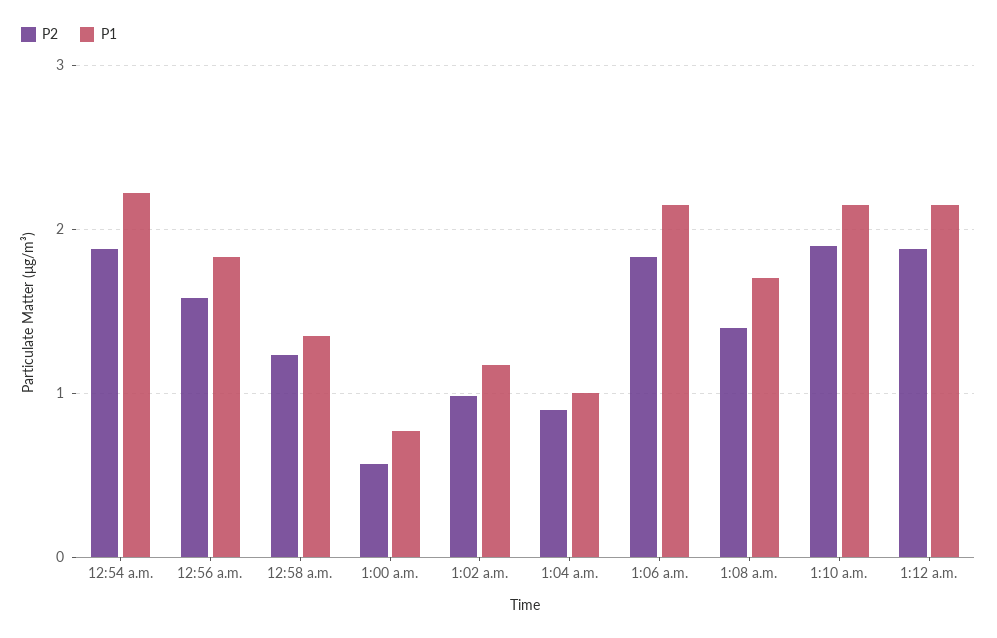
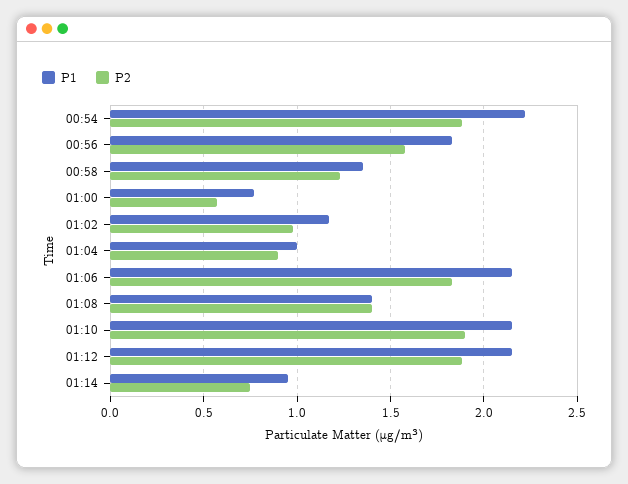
P1, 1:08 a.m.: 1.7 -> 1.4
P1, 01:14: none -> 0.95
P2, 01:14: none -> 0.75

